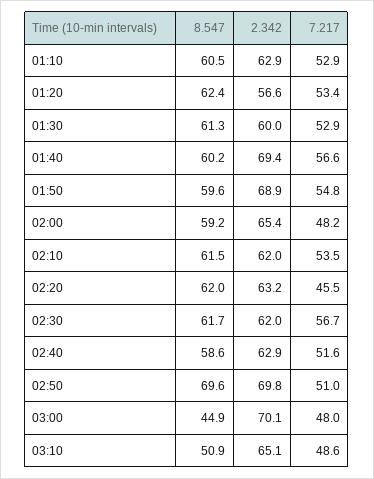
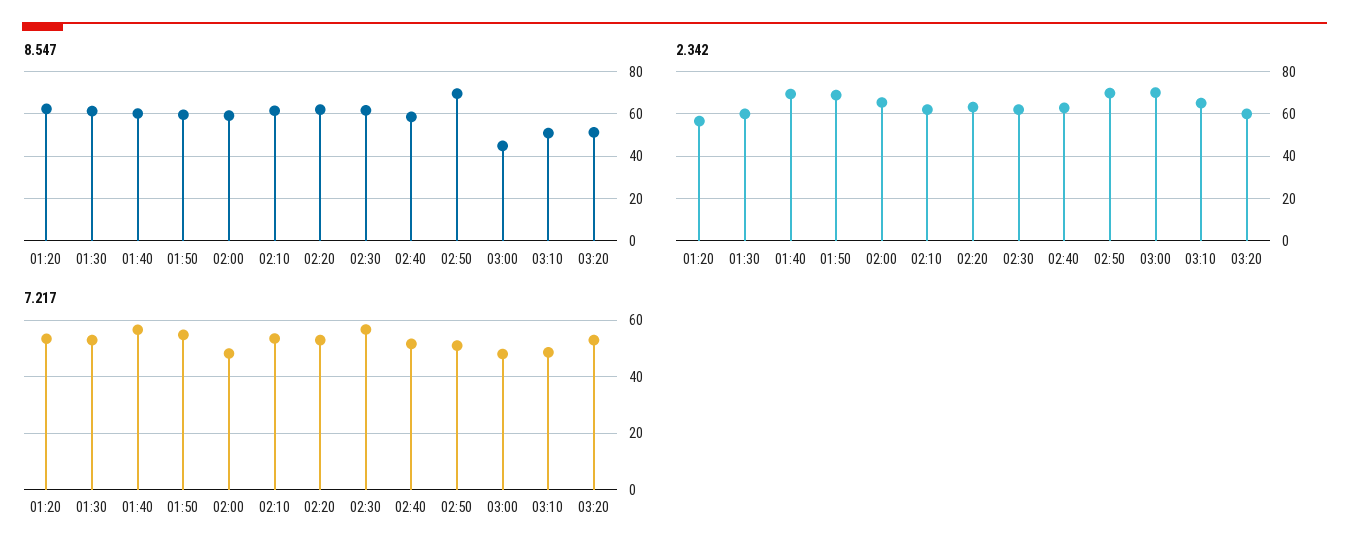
8.547, 01:10: 60.5 -> none
2.342, 01:10: 62.9 -> none
7.217, 01:10: 52.9 -> none
7.217, 02:20: 45.5 -> 52.5
8.547, 03:20: none -> 50
2.342, 03:20: none -> 60
7.217, 03:20: none -> 52.5

